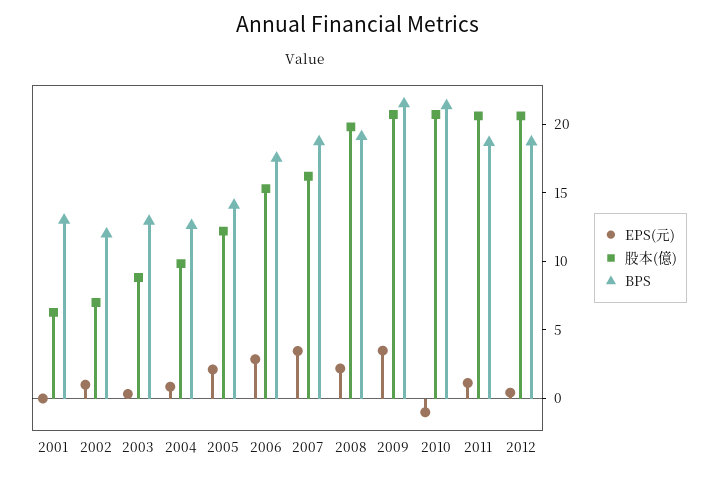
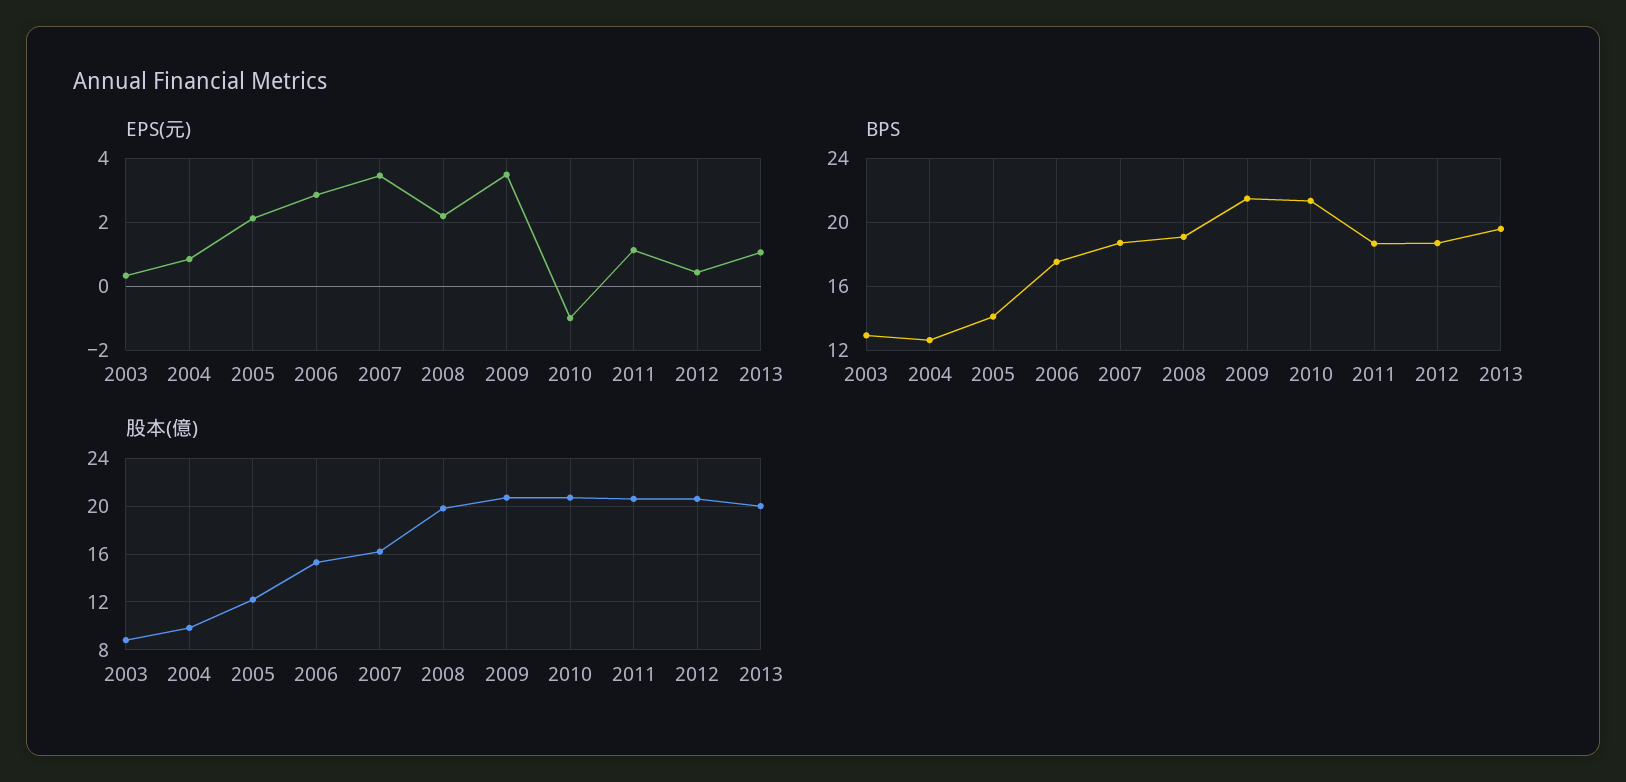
EPS(元), 2001: 0 -> none
股本(億), 2001: 6 -> none
BPS, 2001: 13 -> none
EPS(元), 2002: 1 -> none
股本(億), 2002: 7 -> none
BPS, 2002: 12 -> none
EPS(元), 2013: none -> 1
BPS, 2013: none -> 19.5
股本(億), 2013: none -> 20

